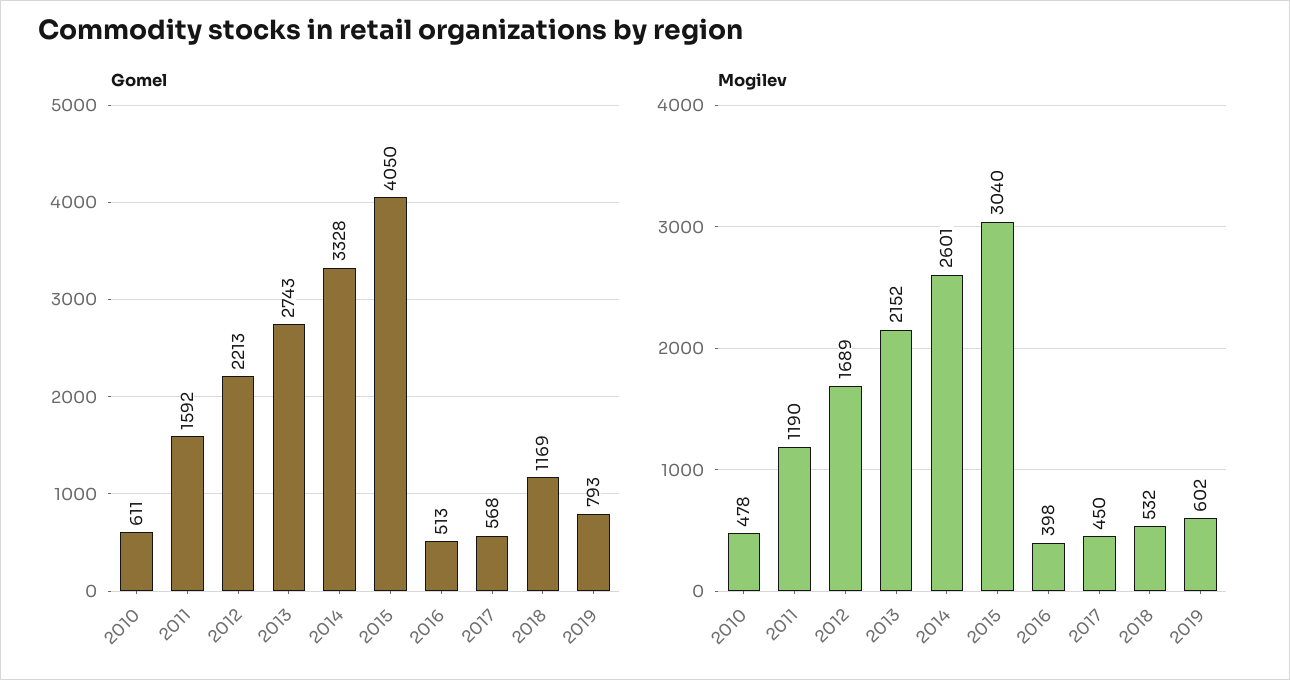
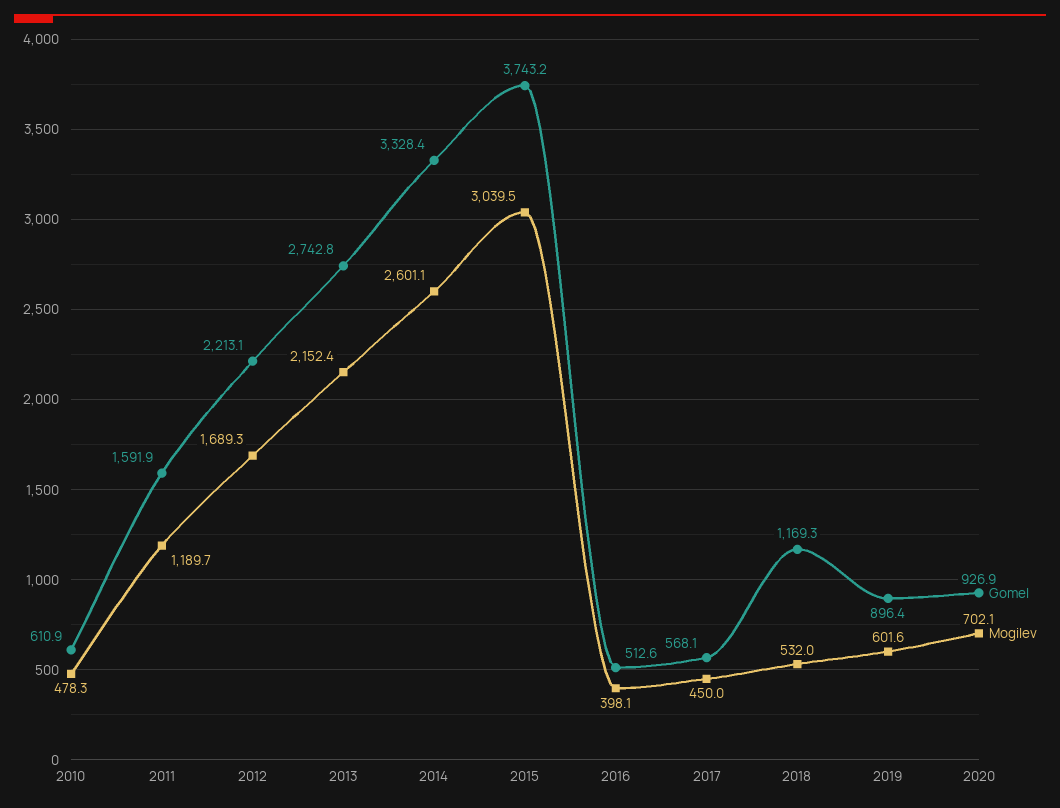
Gomel, 2015: 4050 -> 3743.2
Gomel, 2019: 793 -> 896.4
Gomel, 2020: none -> 926.9
Mogilev, 2020: none -> 702.1

